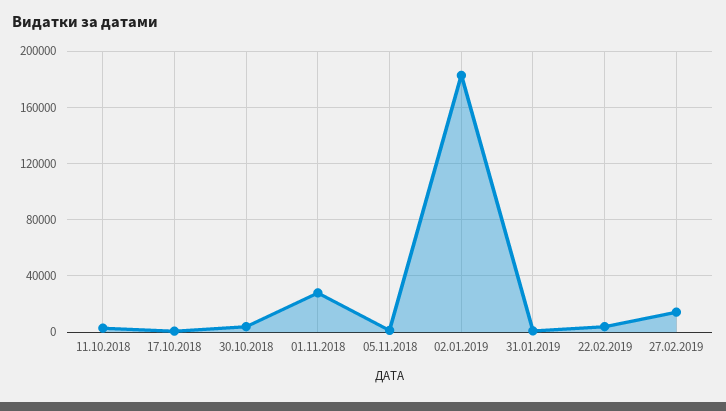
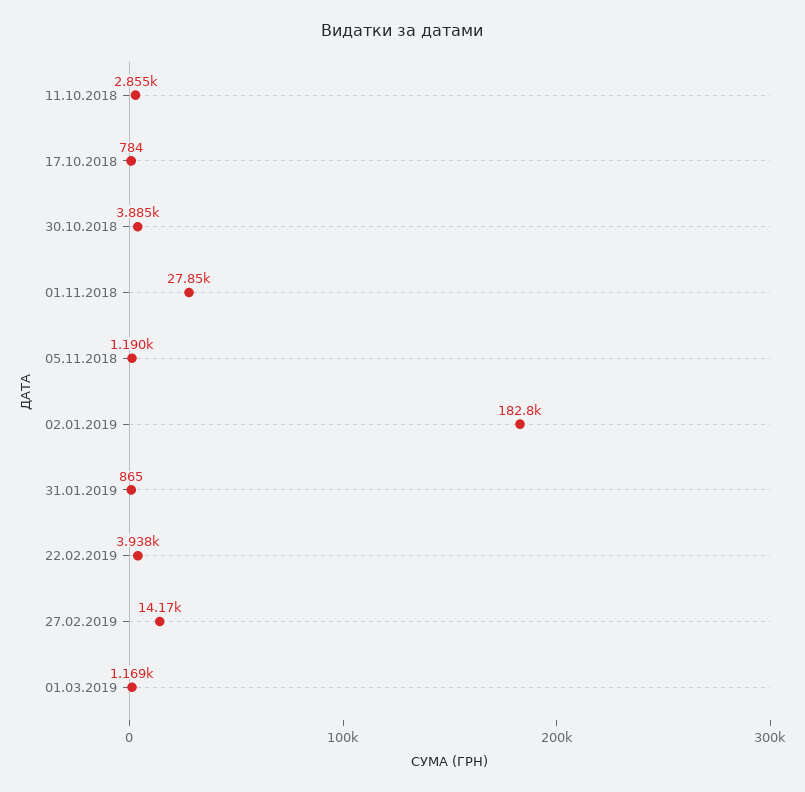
01.03.2019: none -> 1169

